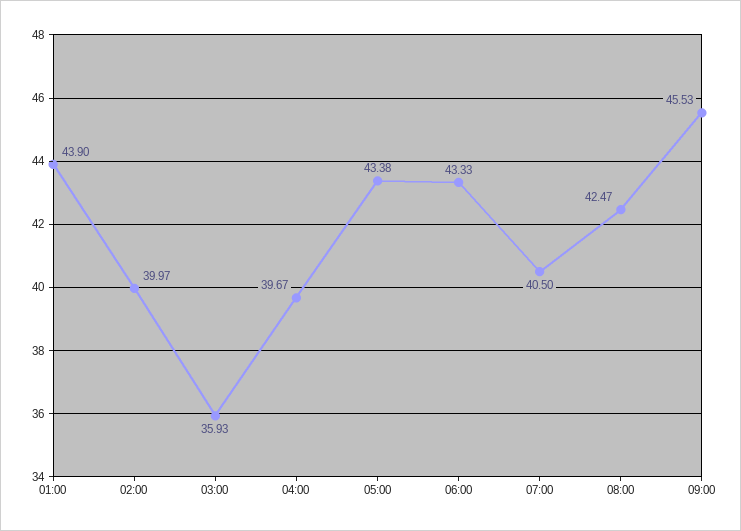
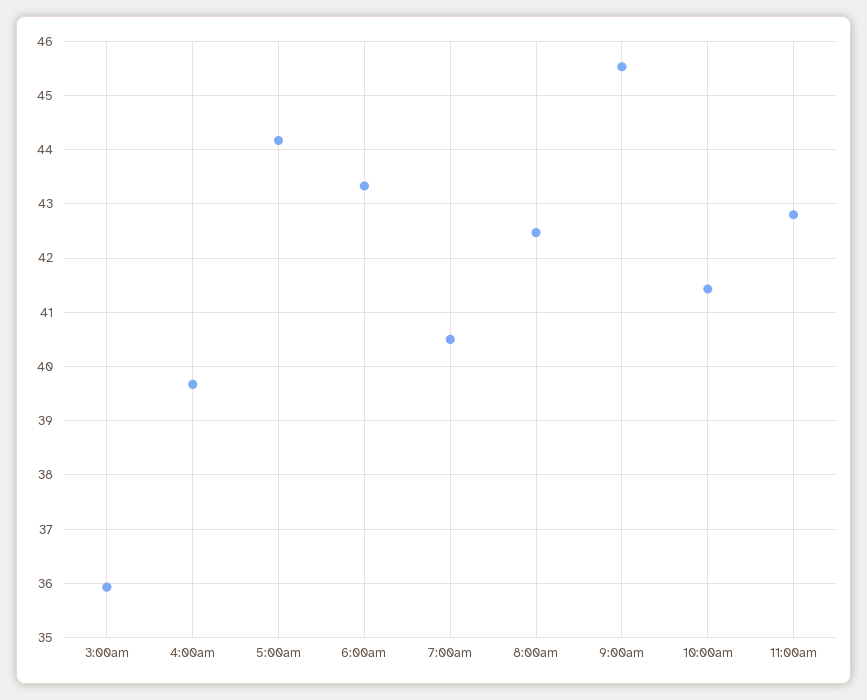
01:00: 43.9 -> none
02:00: 39.97 -> none
05:00: 43.38 -> 44.2
10:00am: none -> 41.4
11:00am: none -> 42.8

